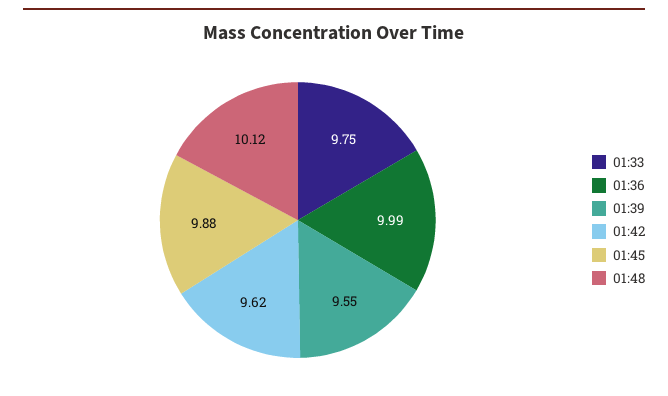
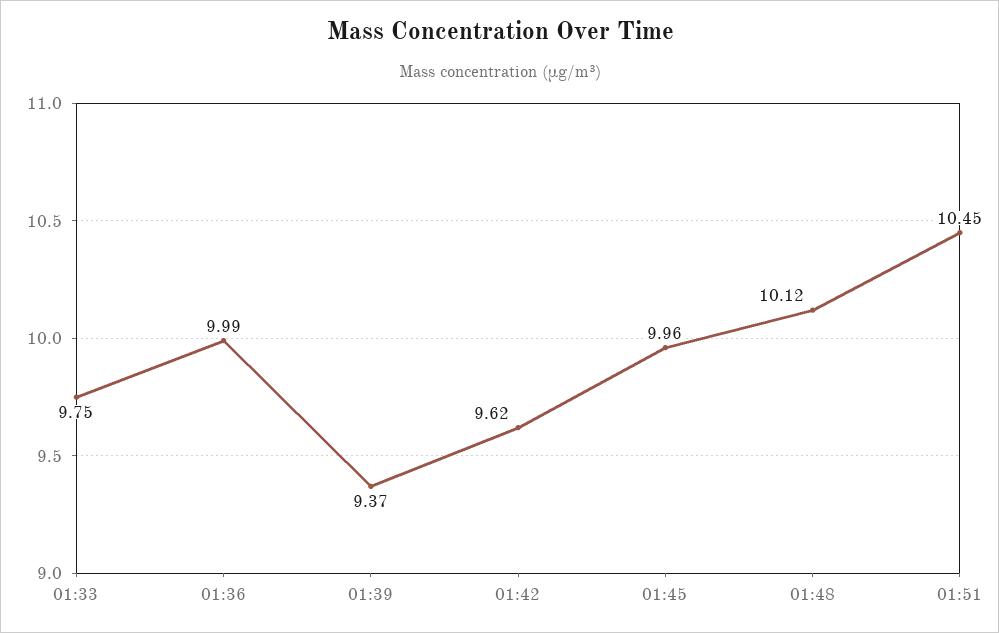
01:39: 9.55 -> 9.37
01:45: 9.88 -> 9.96
01:51: none -> 10.45

